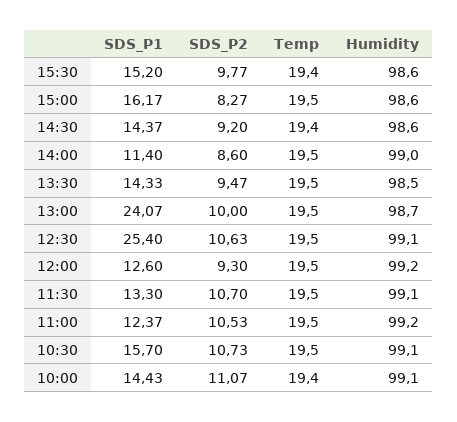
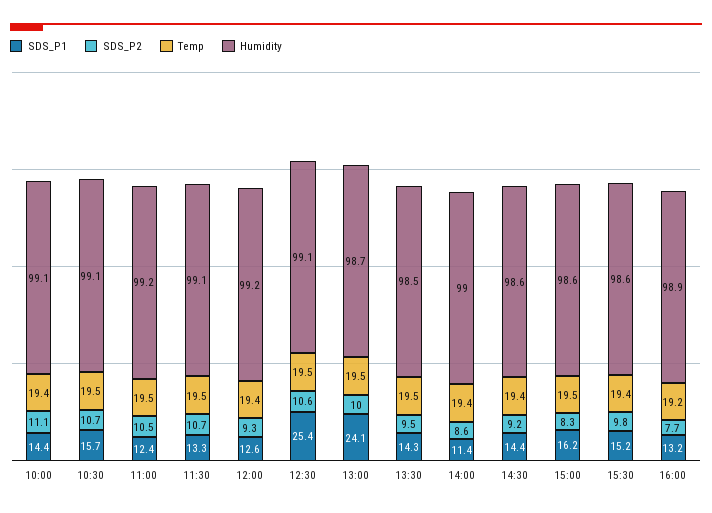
Temp, 14:00: 19.5 -> 19.4
Temp, 12:00: 19.5 -> 19.4
SDS_P1, 16:00: none -> 13.2
SDS_P2, 16:00: none -> 7.7
Temp, 16:00: none -> 19.2
Humidity, 16:00: none -> 98.9

